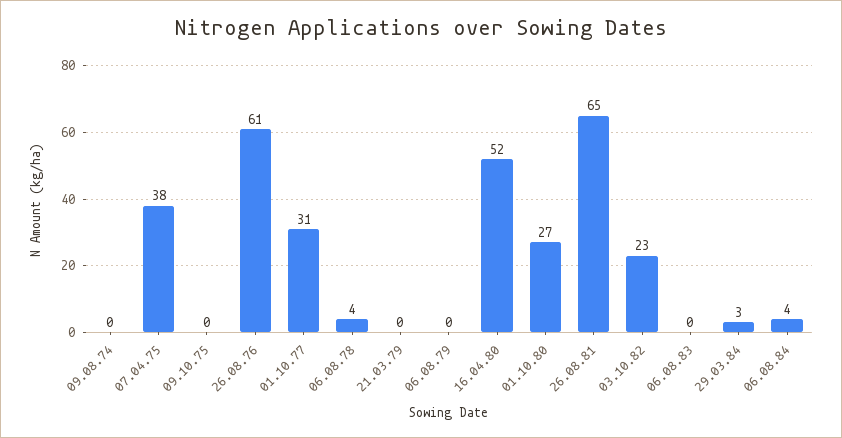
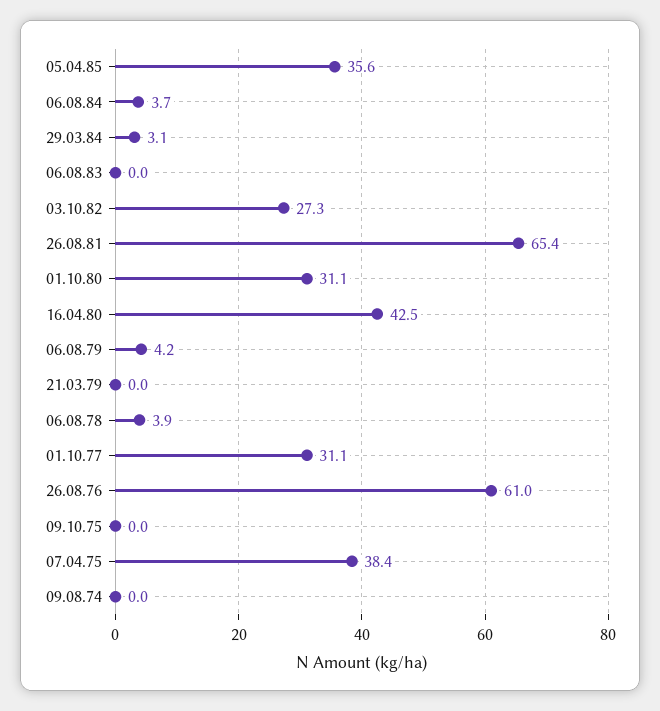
06.08.79: 0 -> 4.2
16.04.80: 52 -> 42.5
01.10.80: 27 -> 31.1
03.10.82: 23 -> 27.3
05.04.85: none -> 35.6

